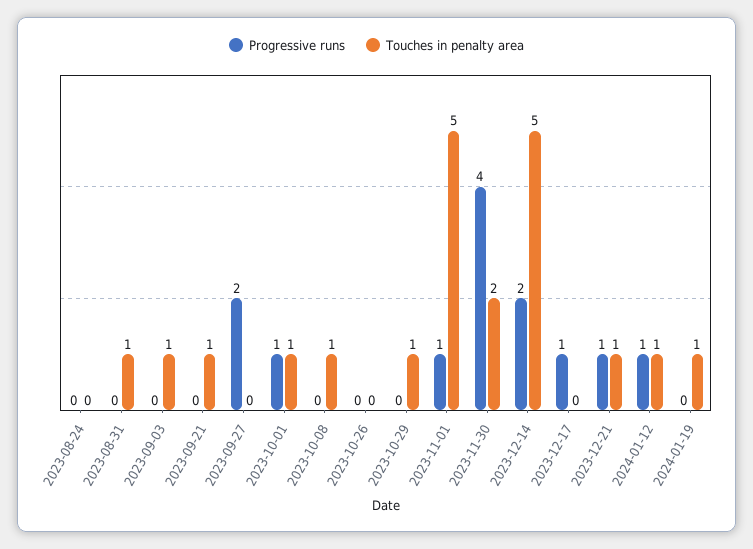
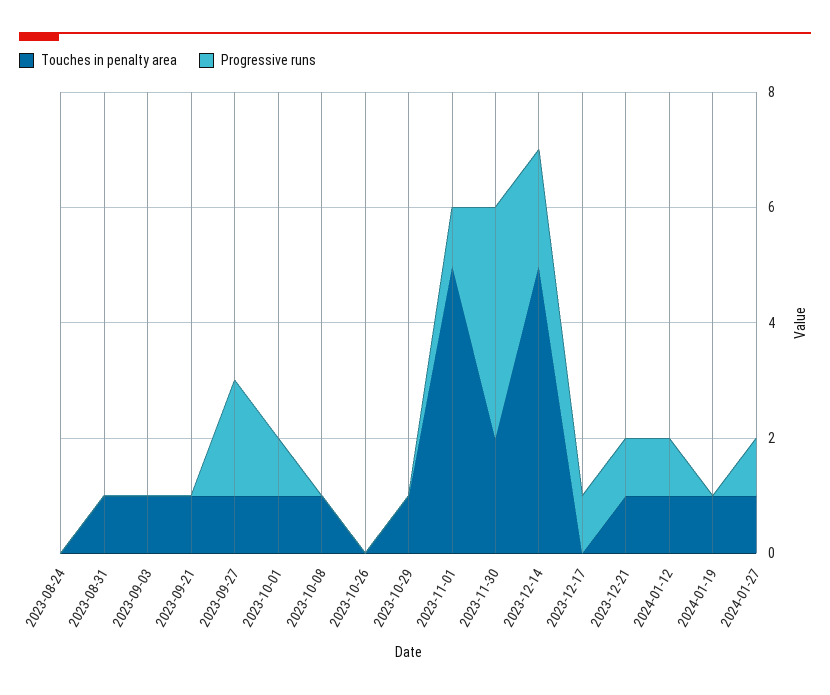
Touches in penalty area, 2023-09-27: 0 -> 1
Touches in penalty area, 2024-01-27: none -> 1
Progressive runs, 2024-01-27: none -> 1

